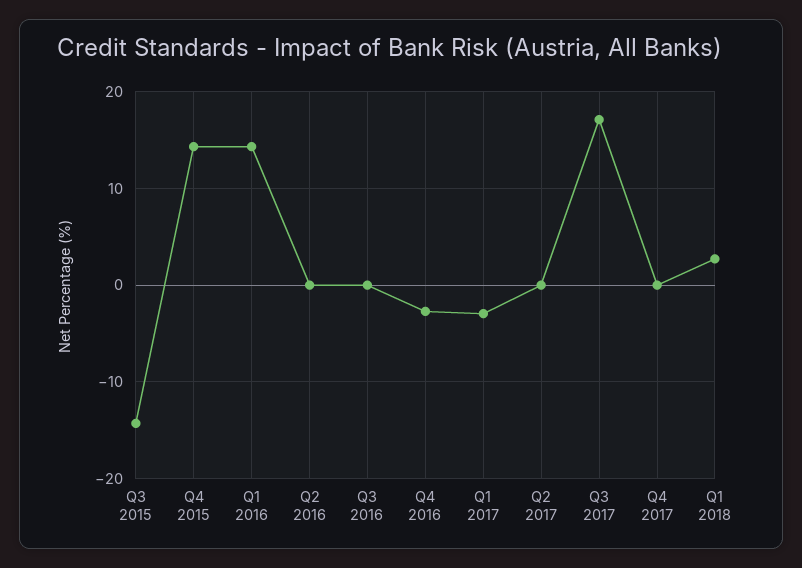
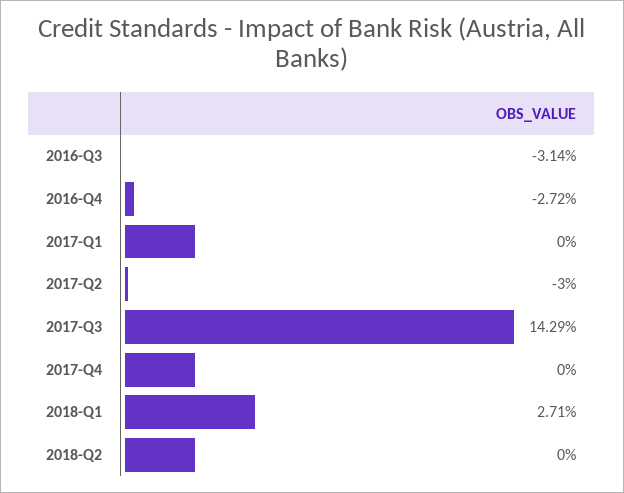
Q3 2015: -14 -> none
Q4 2015: 14 -> none
Q1 2016: 14 -> none
Q2 2016: 0 -> none
Q3 2016: 0 -> -3.14
Q1 2017: -3 -> 0
Q2 2017: 0 -> -3
Q3 2017: 17 -> 14.29
2018-Q2: none -> 0

